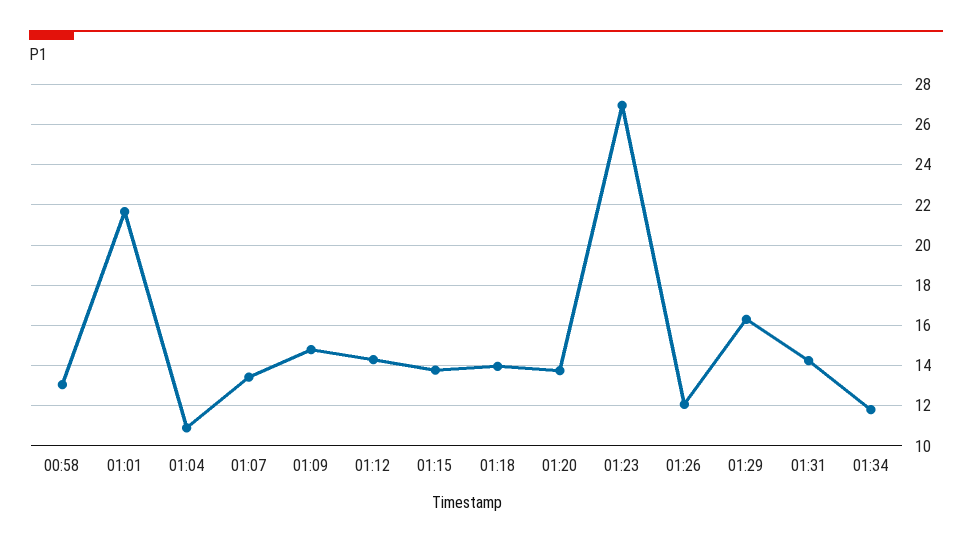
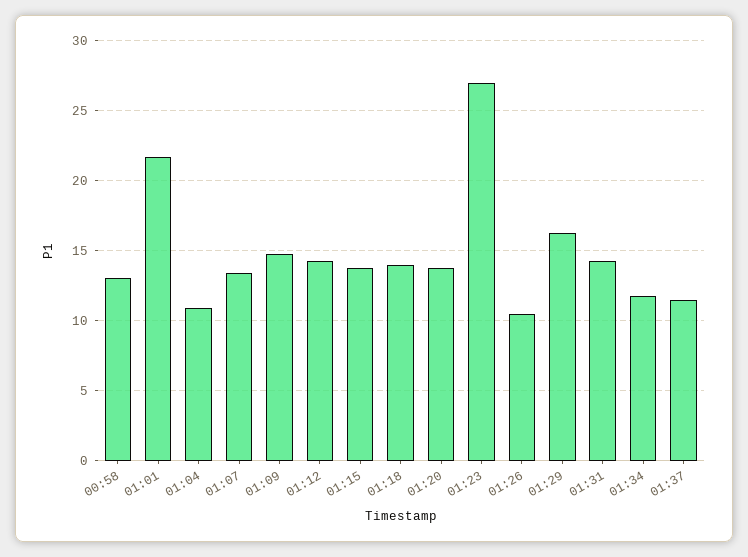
01:26: 12 -> 10.5
01:37: none -> 11.5

